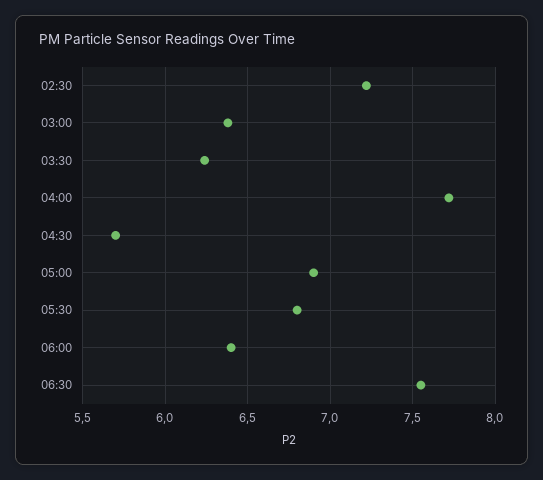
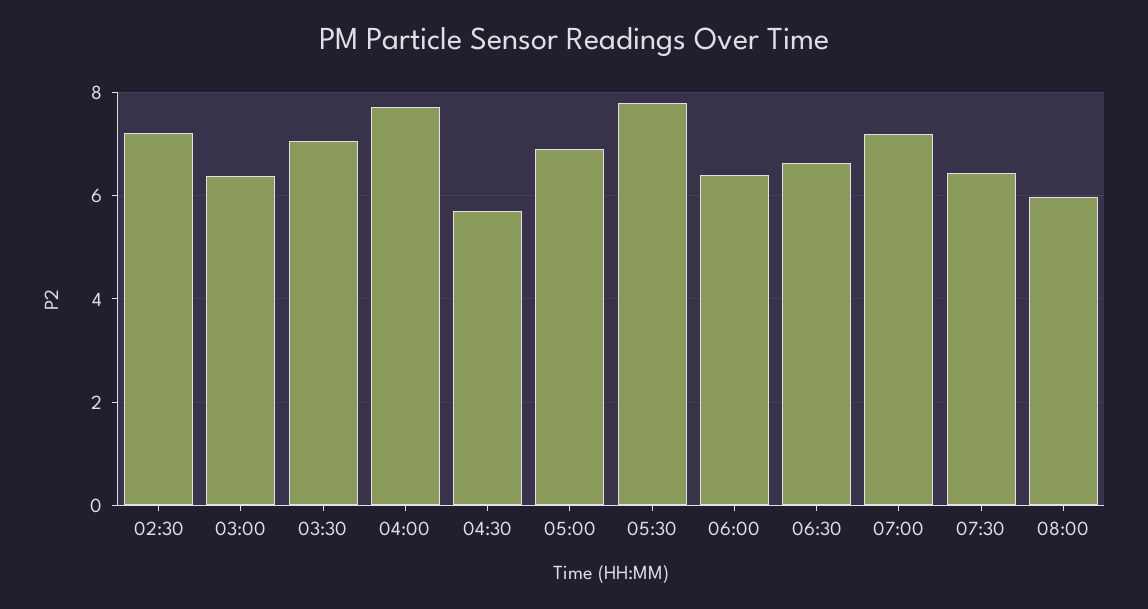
03:30: 6.25 -> 7
05:30: 6.8 -> 7.8
06:30: 7.55 -> 6.6
07:00: none -> 7.2
07:30: none -> 6.4
08:00: none -> 6

